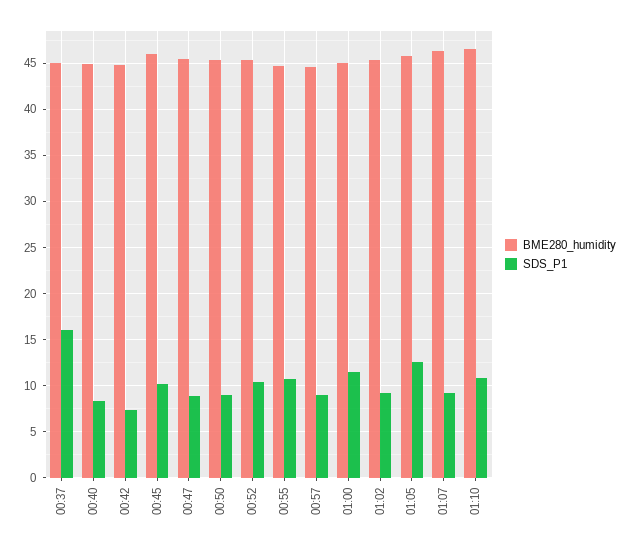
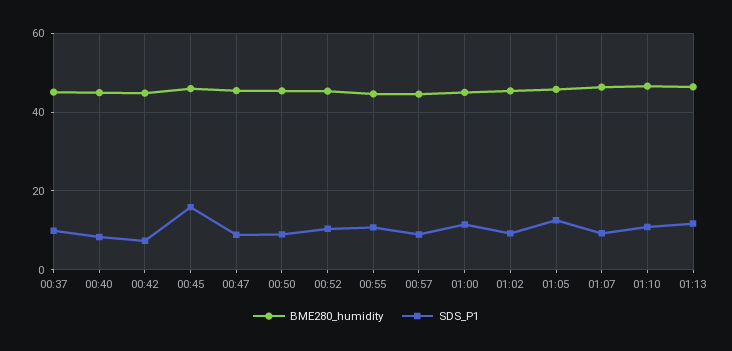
SDS_P1, 00:37: 16 -> 10
SDS_P1, 00:45: 10 -> 16
BME280_humidity, 01:13: none -> 46
SDS_P1, 01:13: none -> 12

